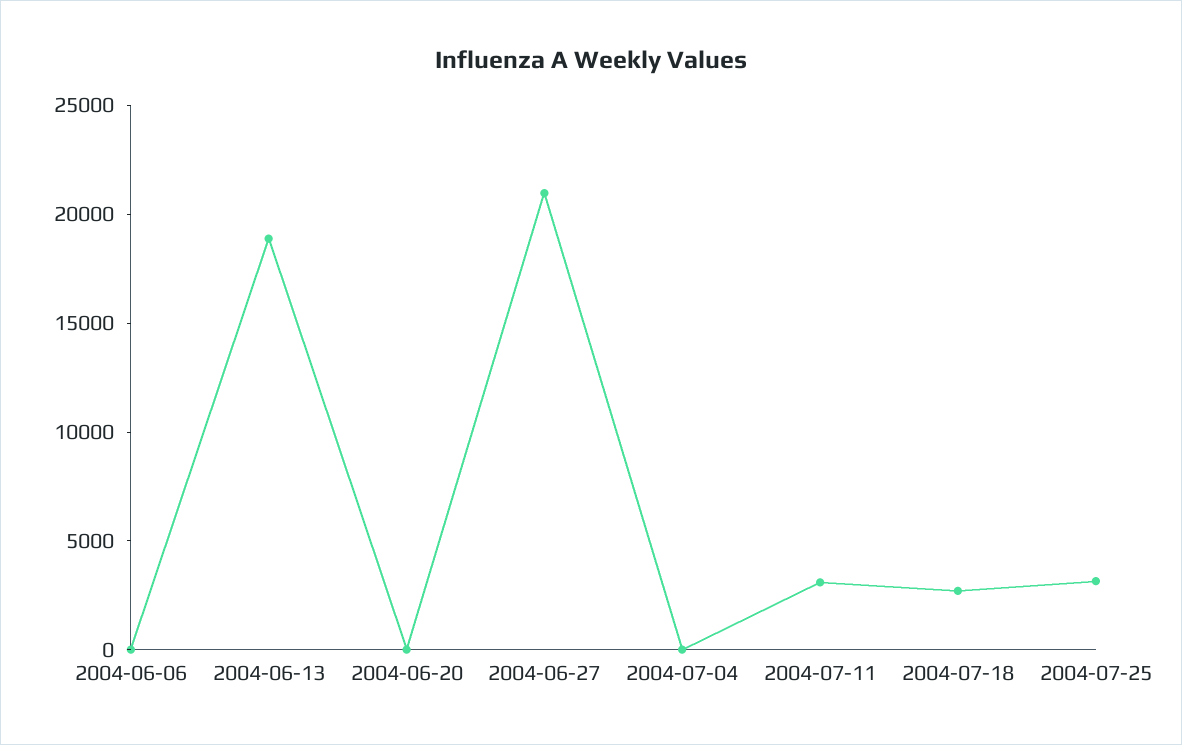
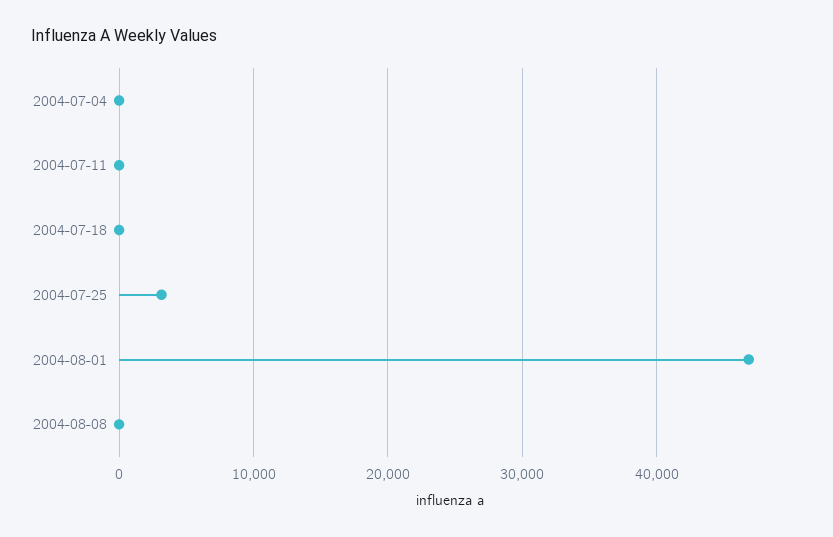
2004-06-06: 0 -> none
2004-06-13: 19000 -> none
2004-06-20: 0 -> none
2004-06-27: 21000 -> none
2004-07-11: 3000 -> 0
2004-07-18: 3000 -> 0
2004-08-01: none -> 47000
2004-08-08: none -> 0

